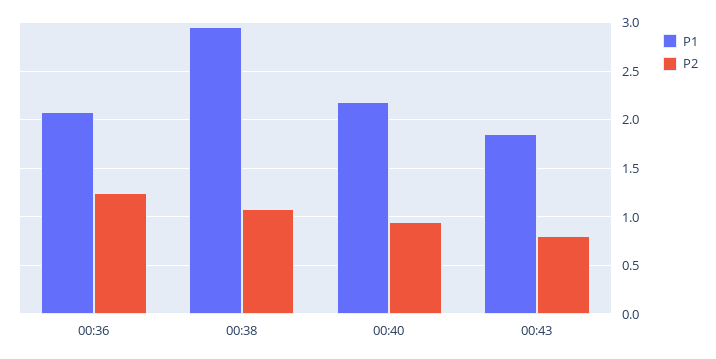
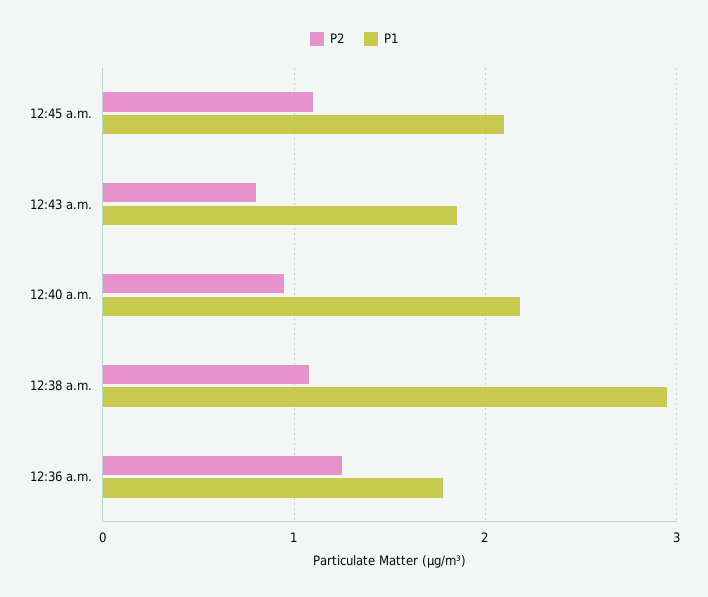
P1, 00:36: 2.1 -> 1.8
P2, 12:45 a.m.: none -> 1.1
P1, 12:45 a.m.: none -> 2.1

